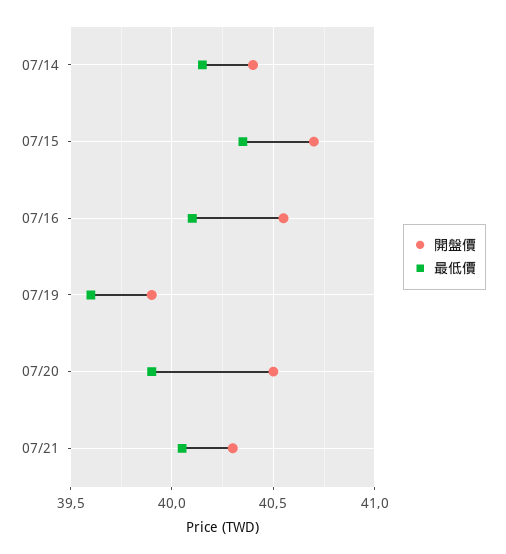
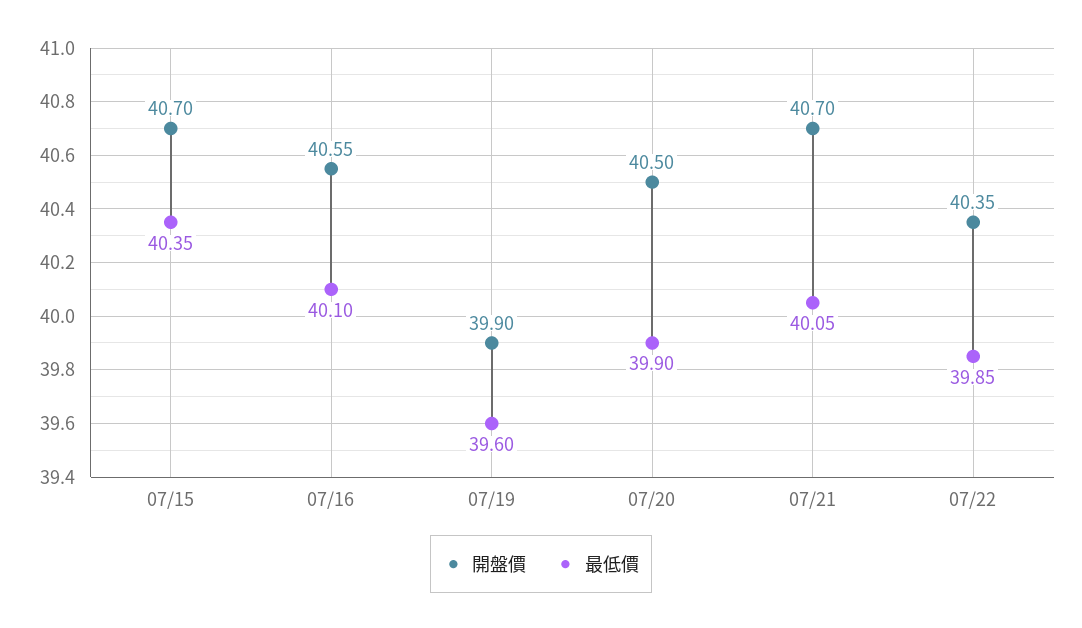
開盤價, 07/14: 40.4 -> none
最低價, 07/14: 40.15 -> none
開盤價, 07/21: 40.3 -> 40.7
開盤價, 07/22: none -> 40.35
最低價, 07/22: none -> 39.85

